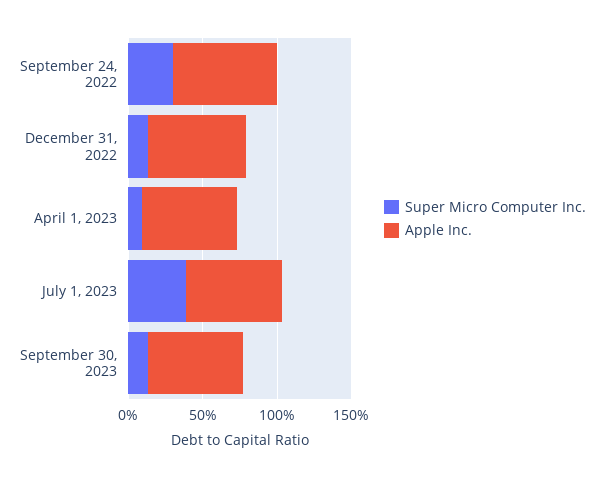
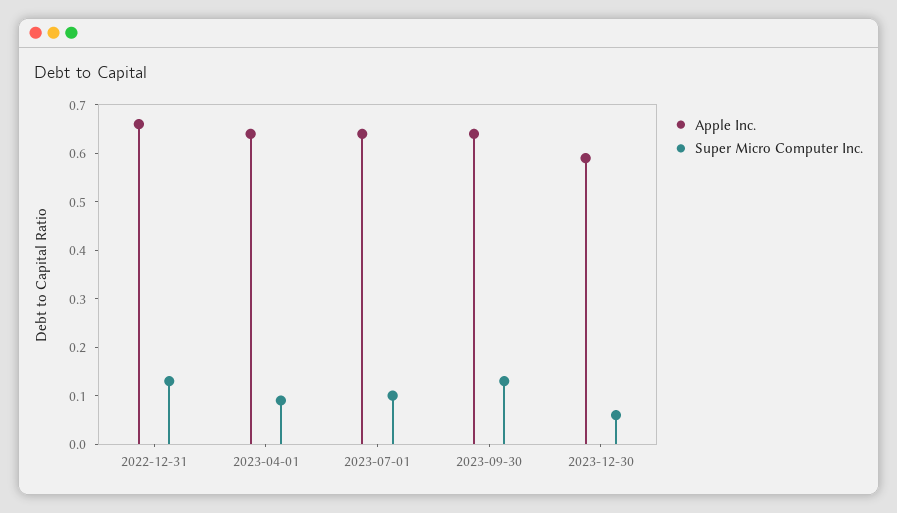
Super Micro Computer Inc., September 24, 2022: 0.3 -> none
Apple Inc., September 24, 2022: 0.7 -> none
Super Micro Computer Inc., July 1, 2023: 0.4 -> 0.1
Apple Inc., 2023-12-30: none -> 0.6
Super Micro Computer Inc., 2023-12-30: none -> 0.05

